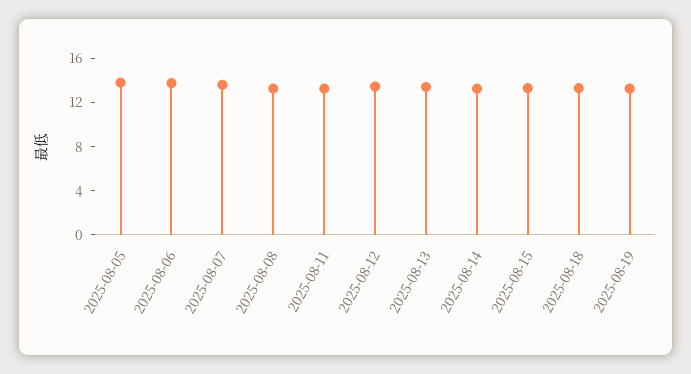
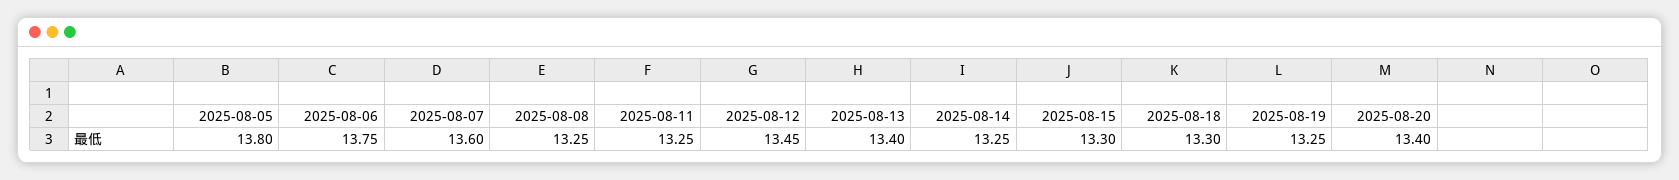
2025-08-20: none -> 13.4

